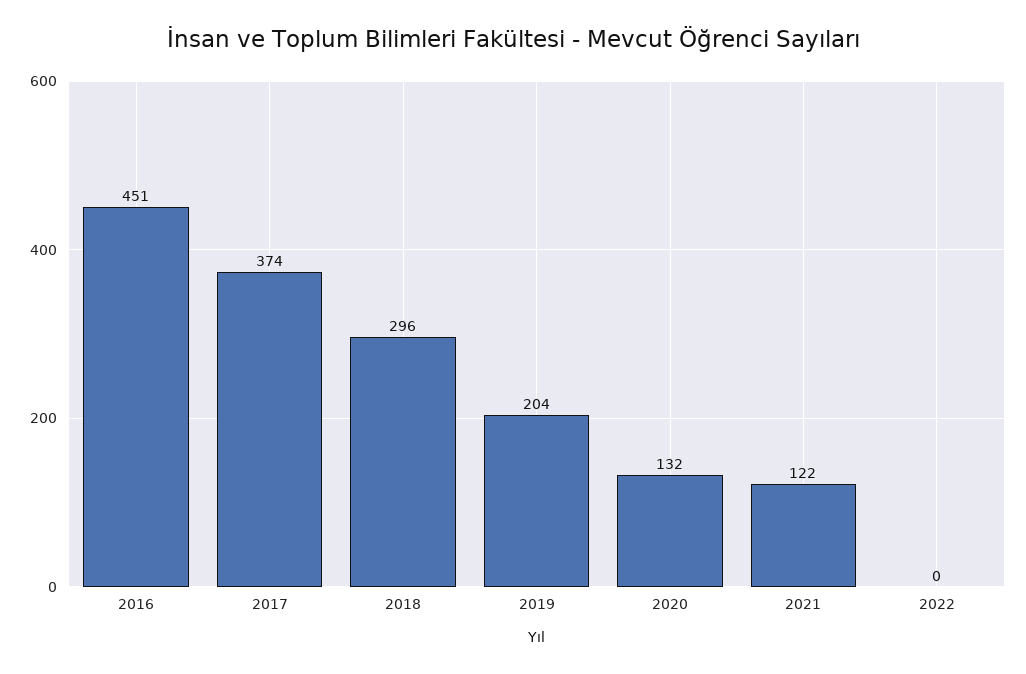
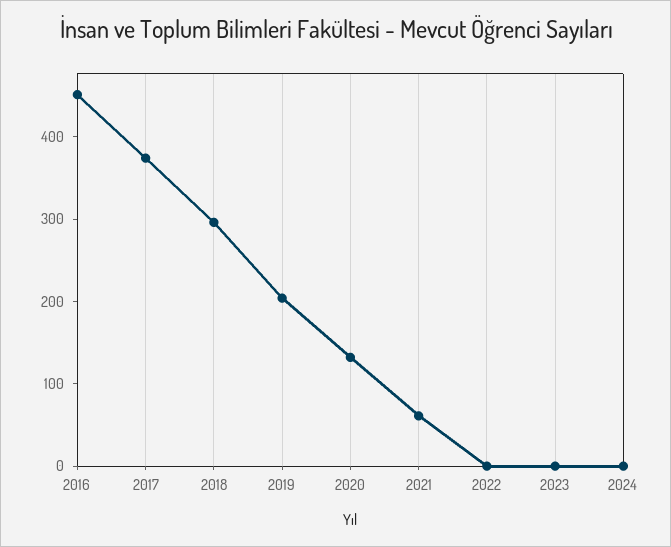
2021: 122 -> 60
2023: none -> 0
2024: none -> 0

